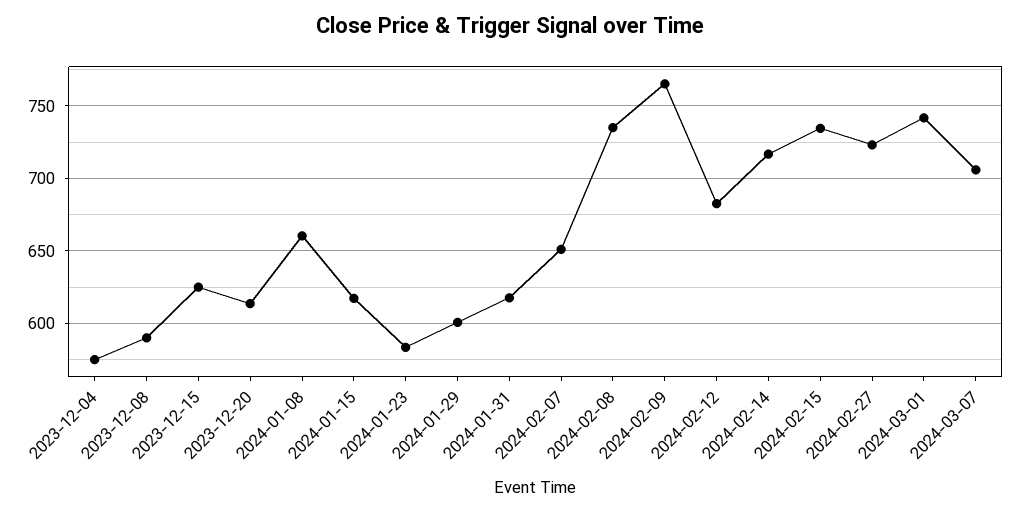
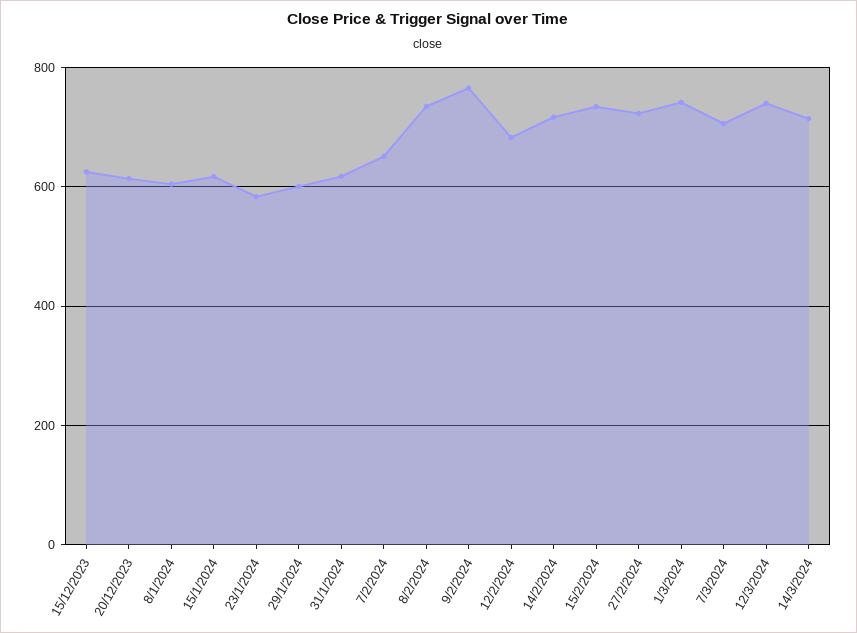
2023-12-04: 575 -> none
2023-12-08: 590 -> none
2024-01-08: 660 -> 600
12/3/2024: none -> 740
14/3/2024: none -> 720

